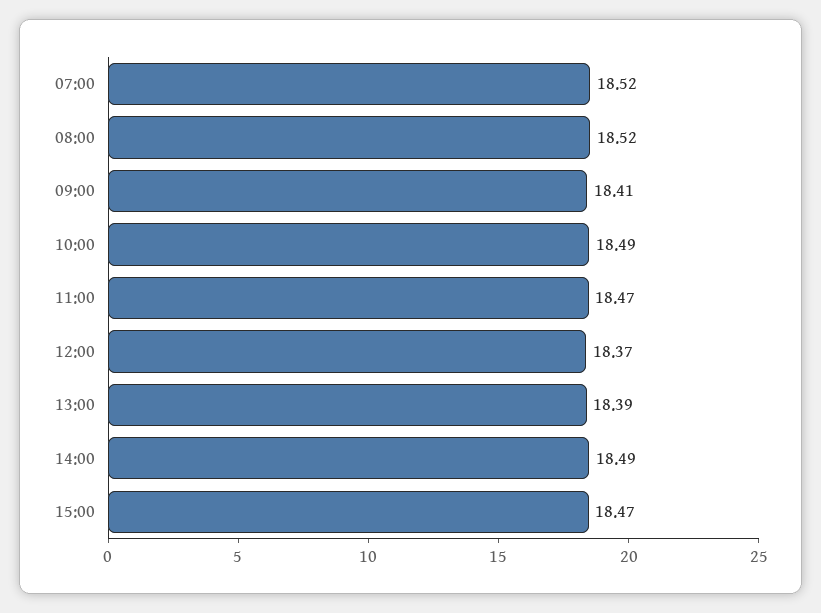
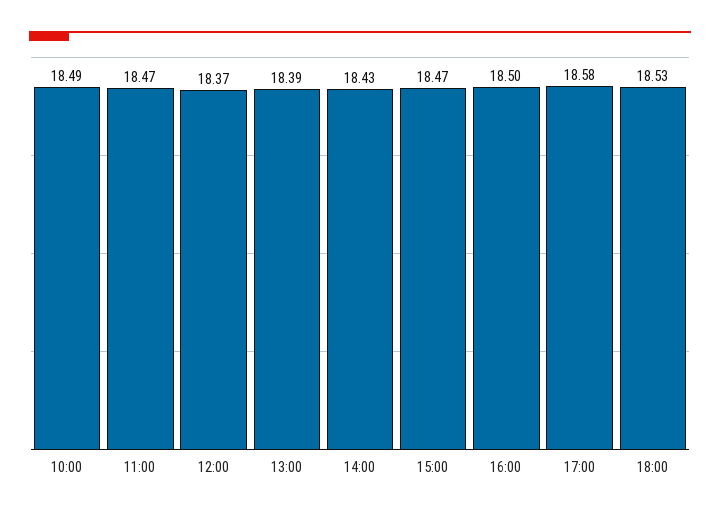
07:00: 18.52 -> none
08:00: 18.52 -> none
09:00: 18.41 -> none
14:00: 18.49 -> 18.43
16:00: none -> 18.5
17:00: none -> 18.58
18:00: none -> 18.53

